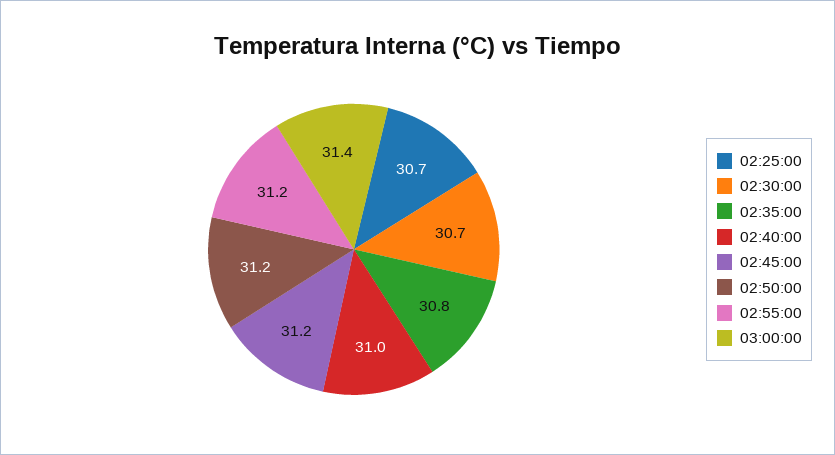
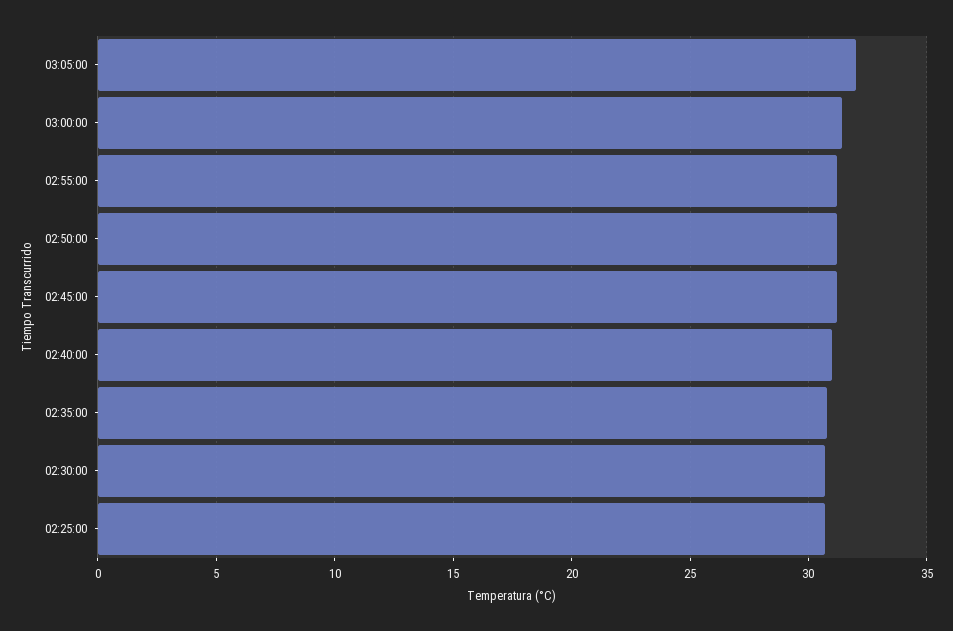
03:05:00: none -> 32

